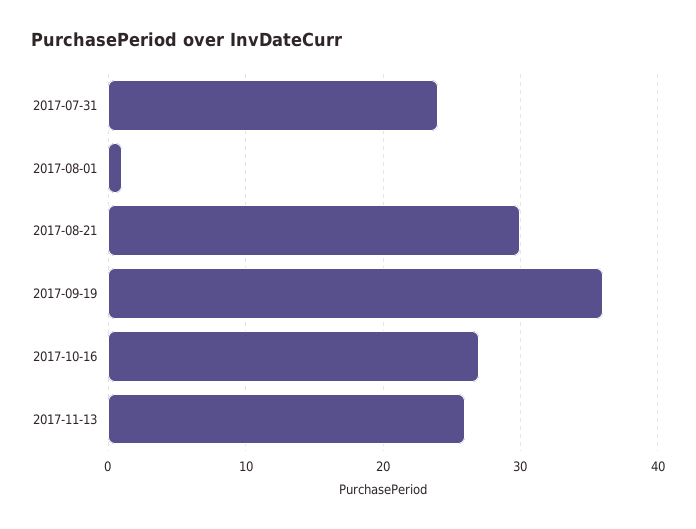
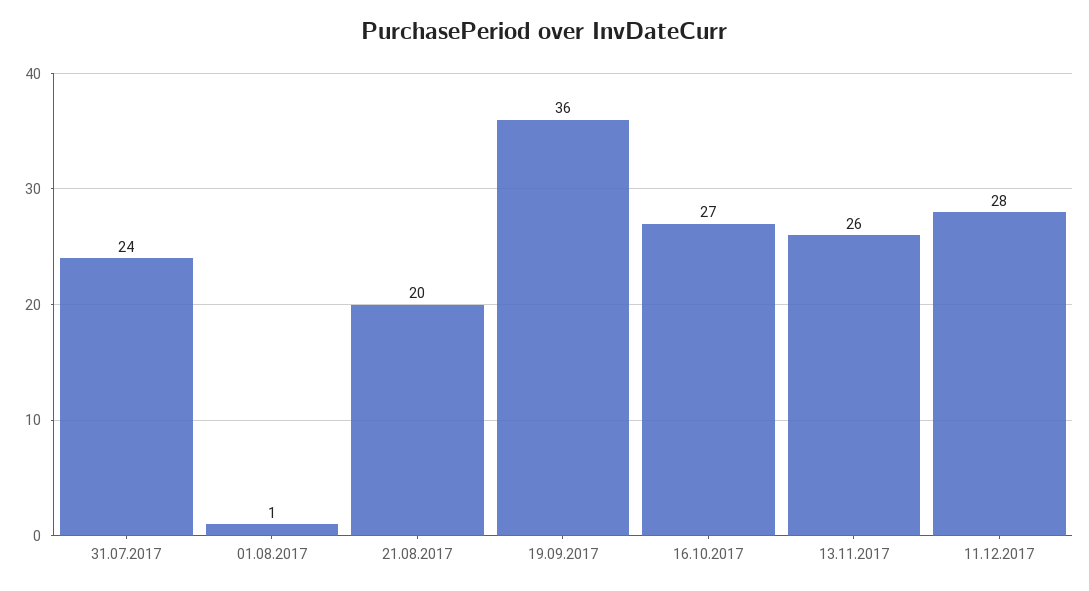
2017-08-21: 30 -> 20
11.12.2017: none -> 28

